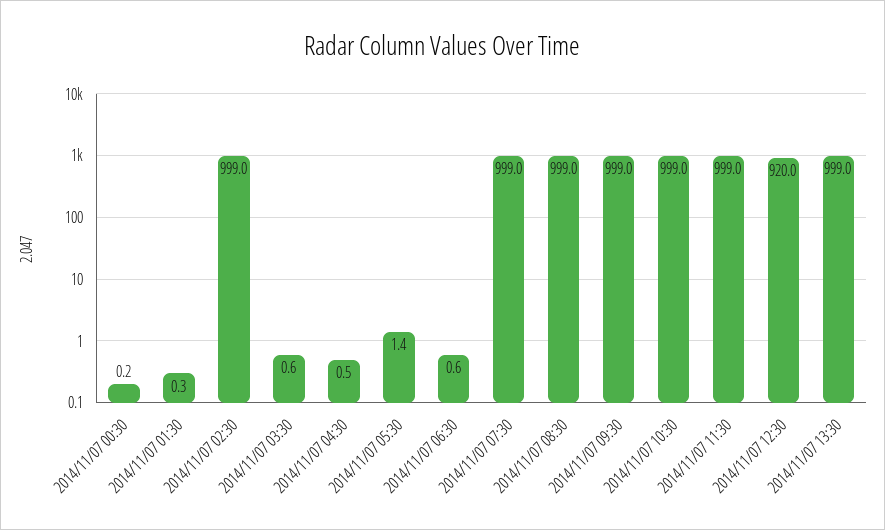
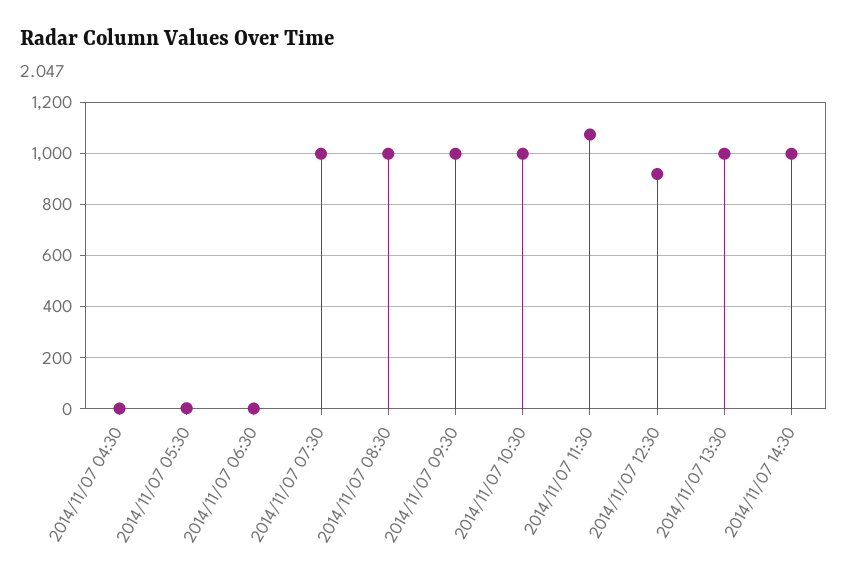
2014/11/07 00:30: 0.2 -> none
2014/11/07 01:30: 0.3 -> none
2014/11/07 02:30: 999 -> none
2014/11/07 03:30: 0.6 -> none
2014/11/07 11:30: 999 -> 1075
2014/11/07 14:30: none -> 1000

